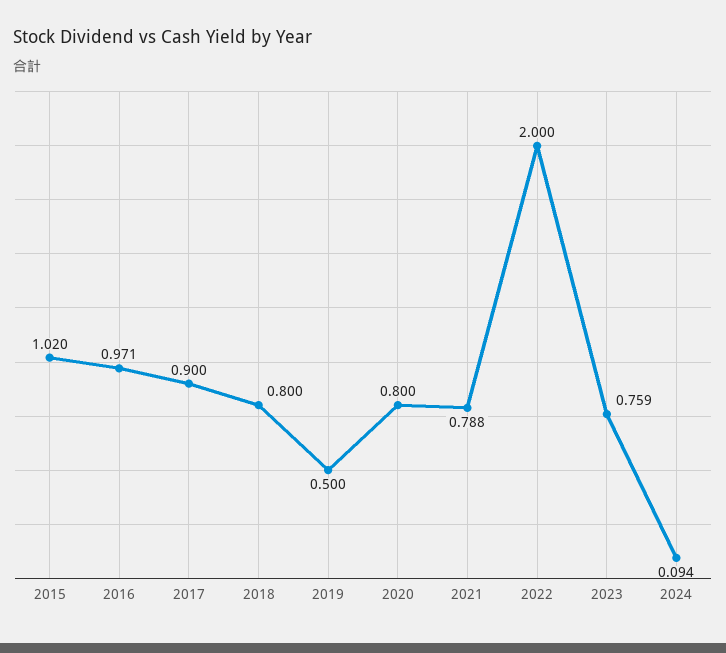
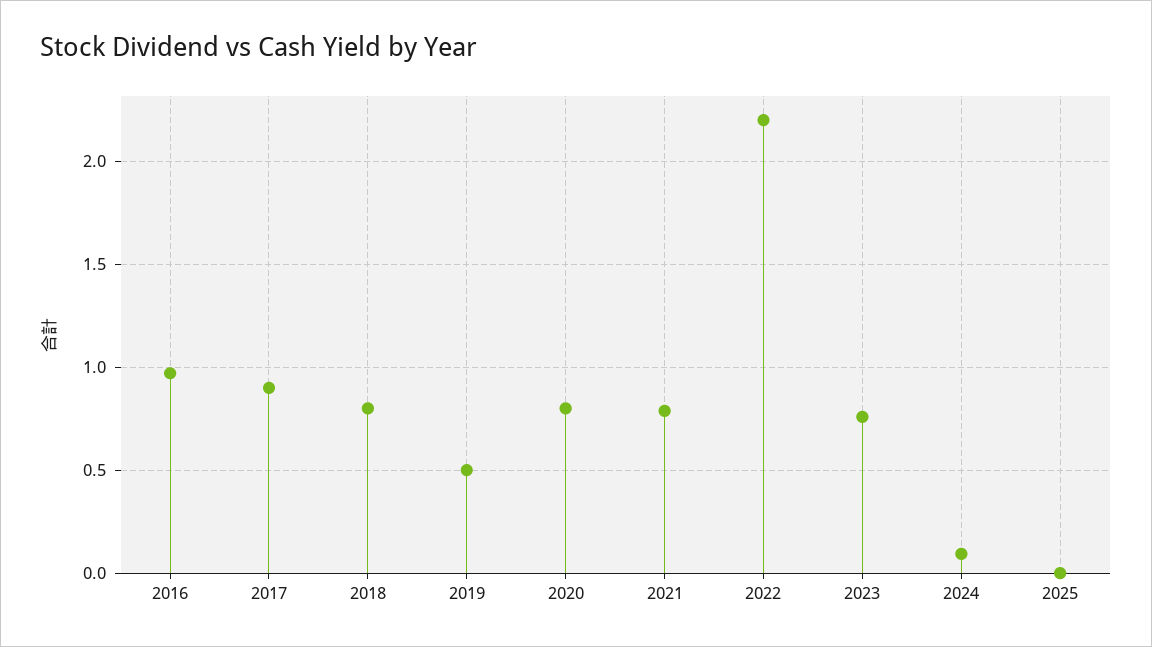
2015: 1.02 -> none
2022: 2 -> 2.2
2025: none -> 0

